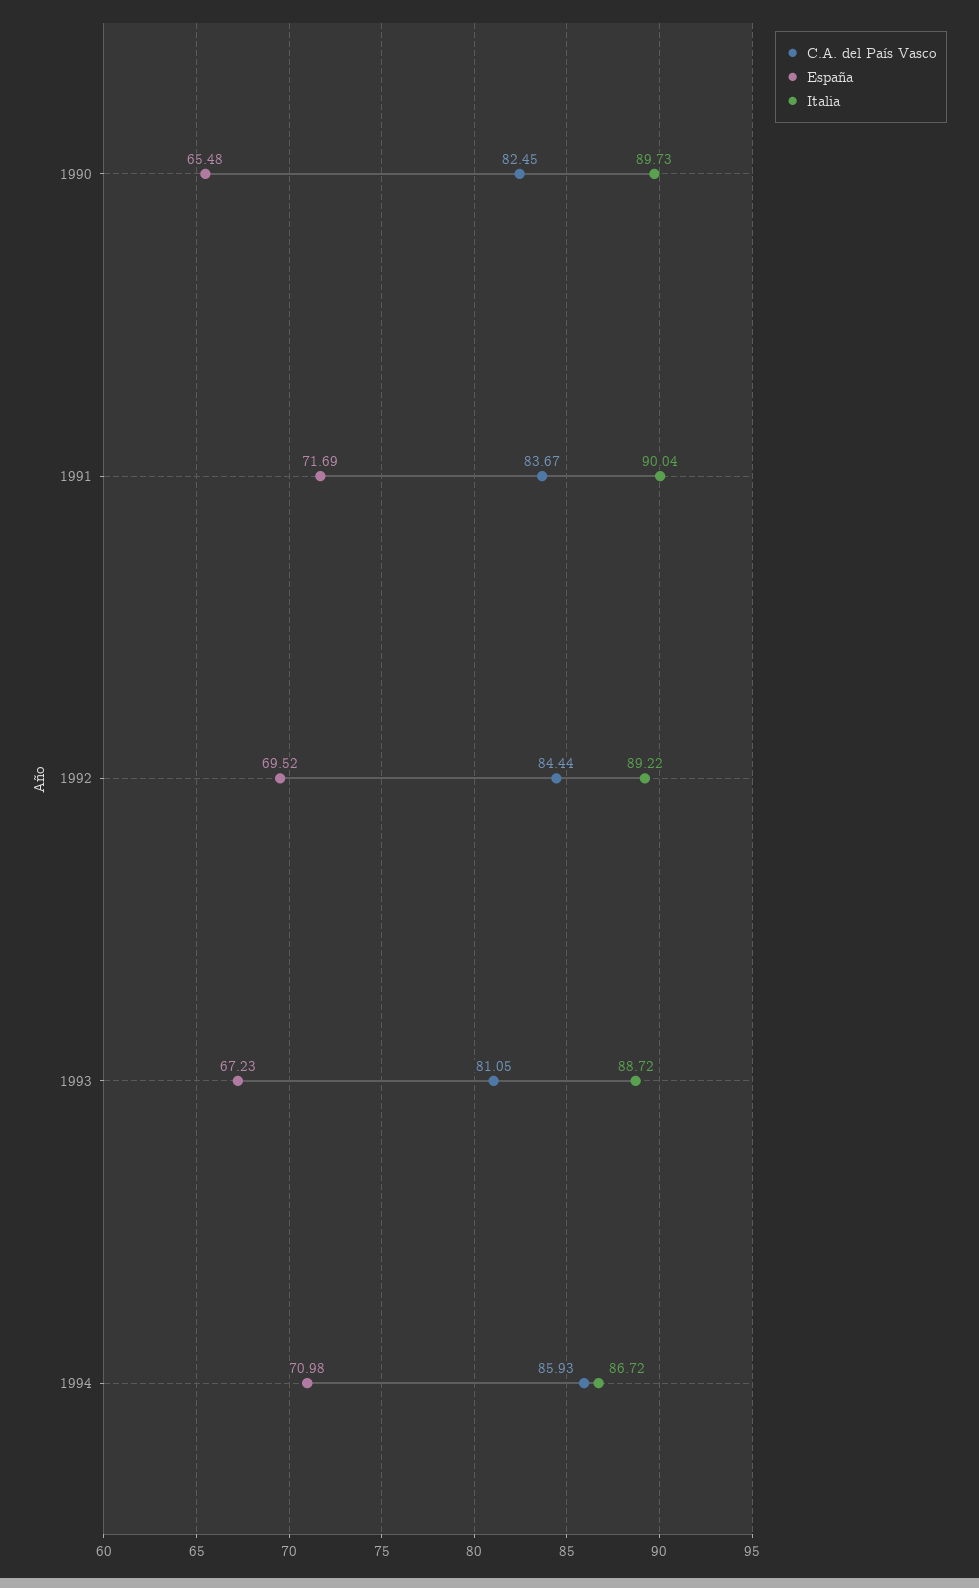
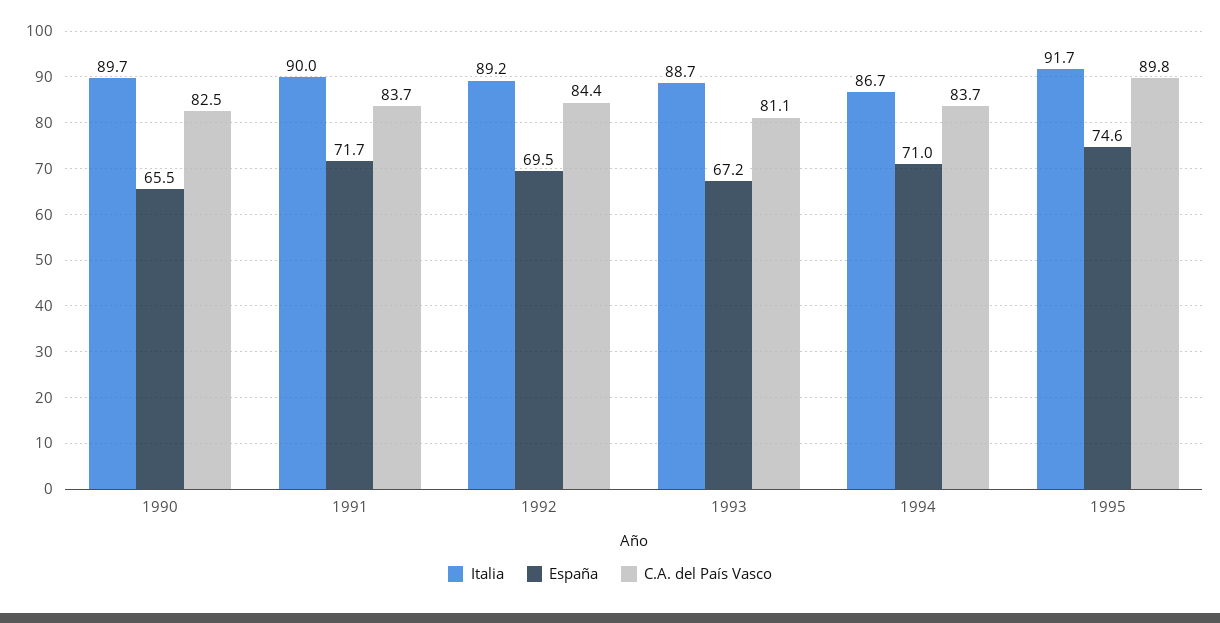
C.A. del País Vasco, 1994: 85.93 -> 83.7
Italia, 1995: none -> 91.7
España, 1995: none -> 74.6
C.A. del País Vasco, 1995: none -> 89.8

